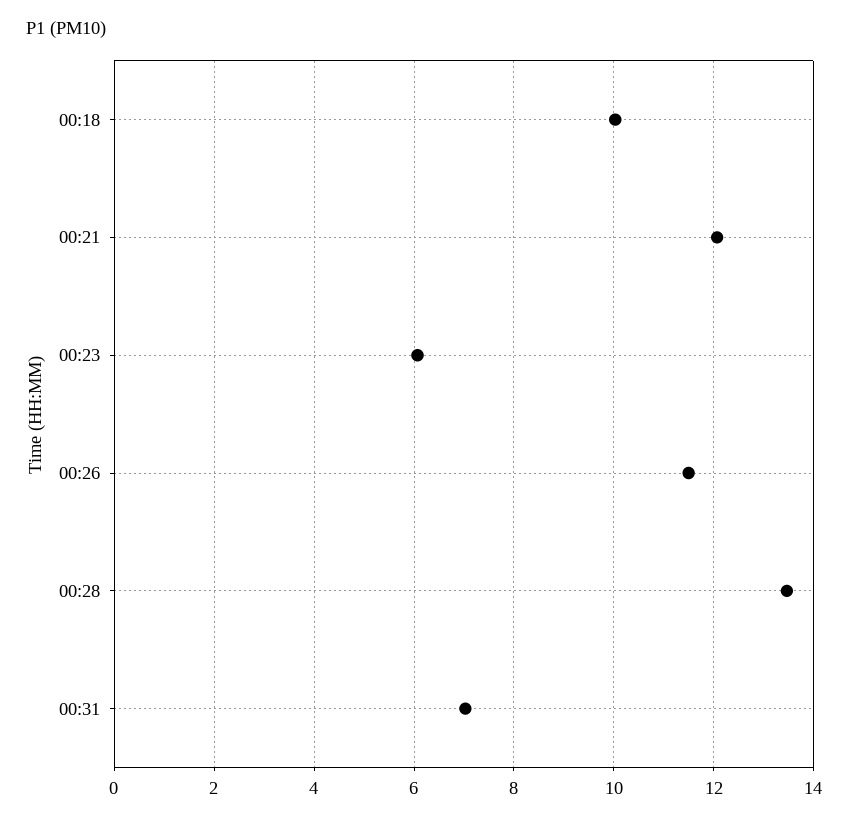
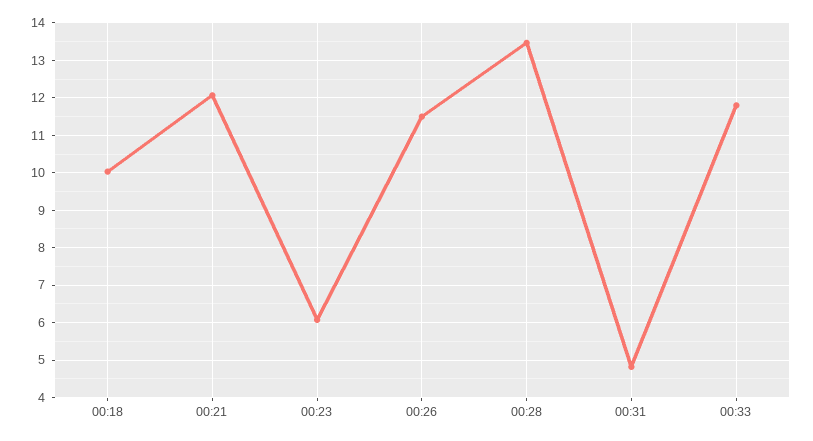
00:31: 7 -> 4.8
00:33: none -> 11.8

